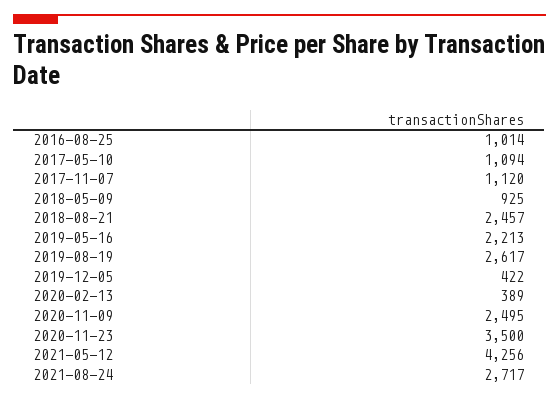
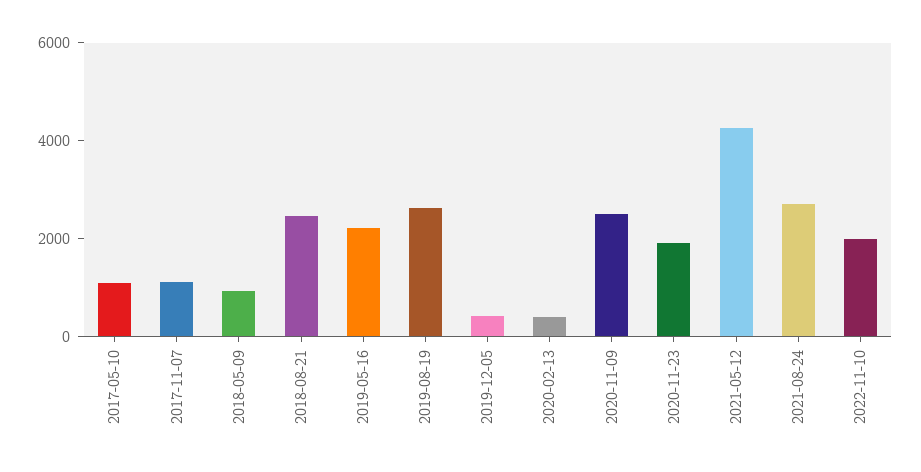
2016-08-25: 1014 -> none
2020-11-23: 3500 -> 2000
2022-11-10: none -> 2000

